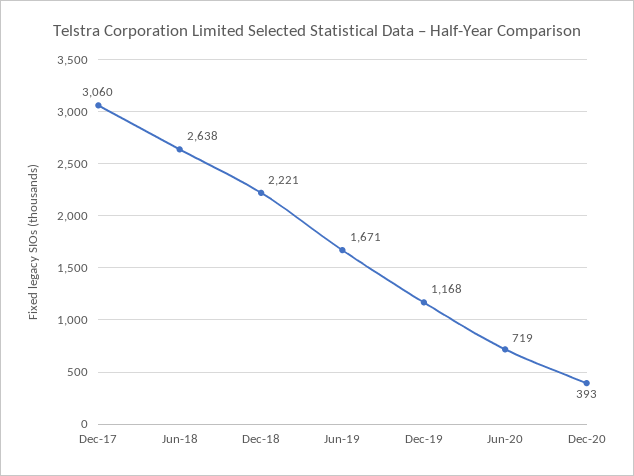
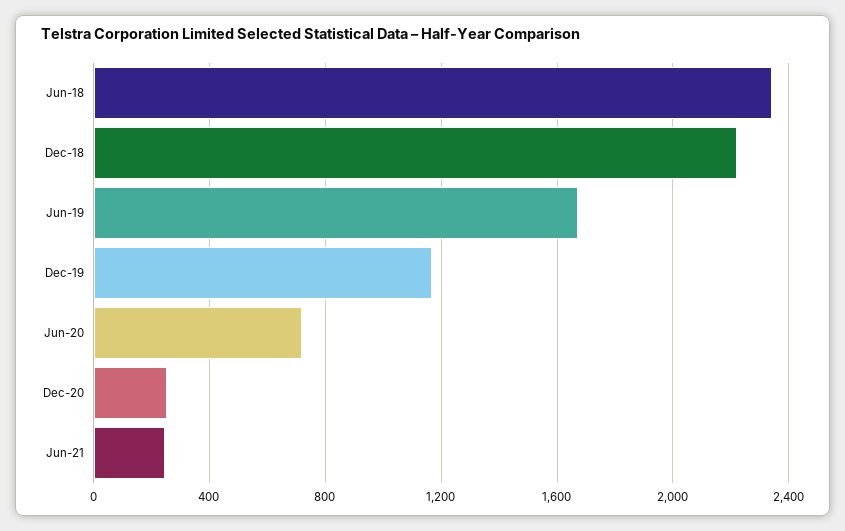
Dec-17: 3060 -> none
Jun-18: 2638 -> 2350
Dec-20: 393 -> 250
Jun-21: none -> 250

